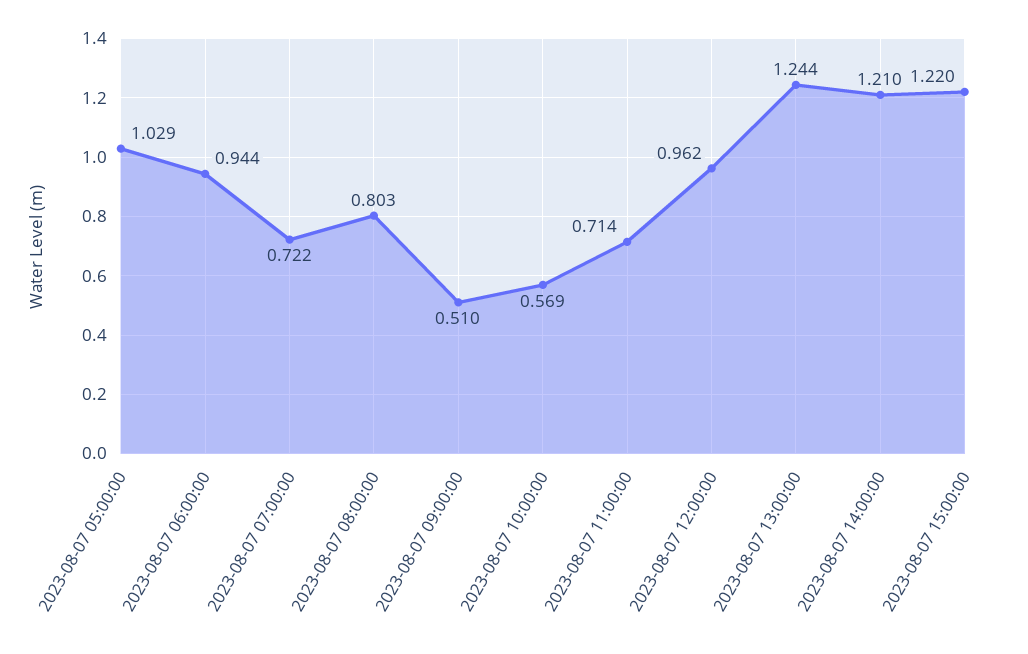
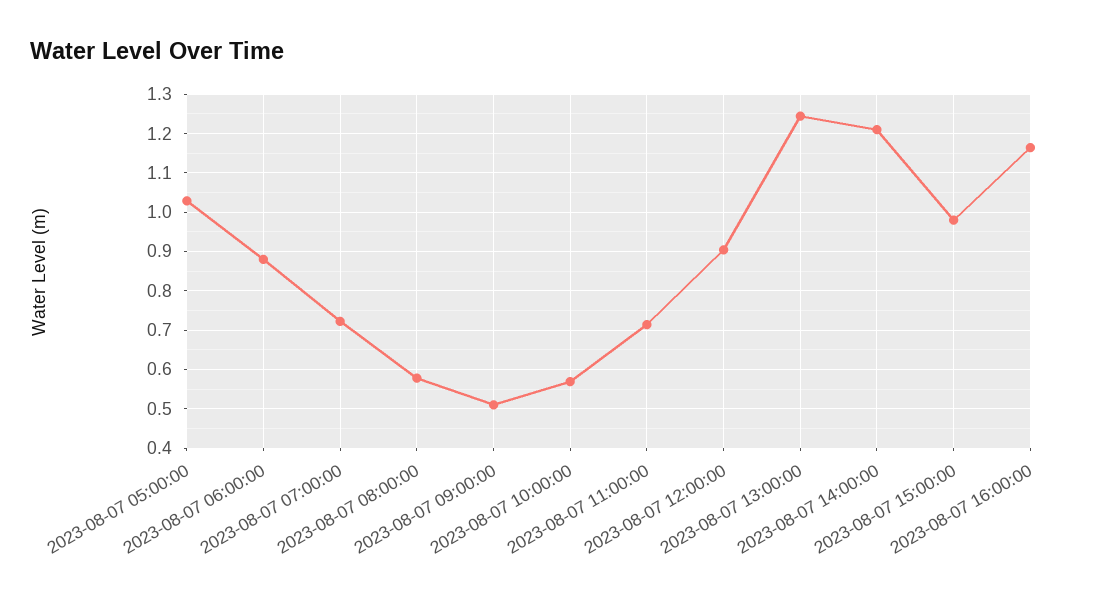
2023-08-07 06:00:00: 0.944 -> 0.88
2023-08-07 08:00:00: 0.803 -> 0.58
2023-08-07 12:00:00: 0.962 -> 0.9
2023-08-07 15:00:00: 1.22 -> 0.98
2023-08-07 16:00:00: none -> 1.16

